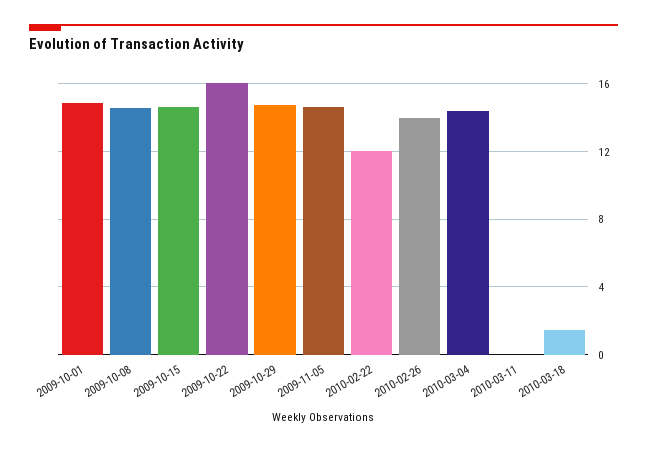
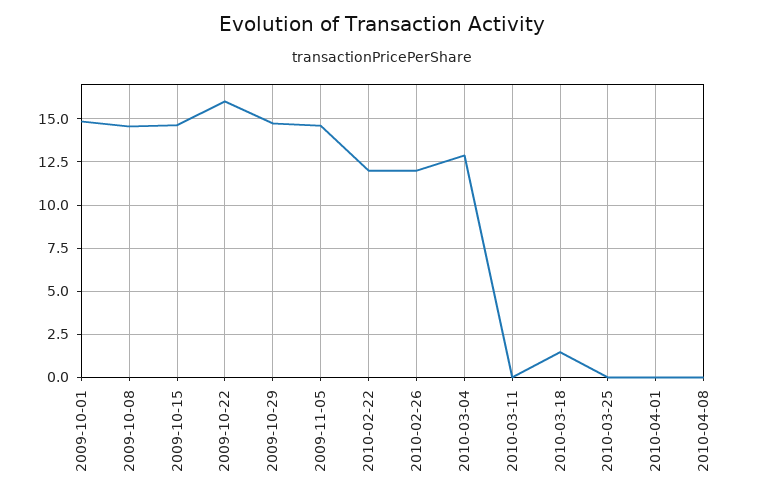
2010-02-26: 14 -> 12
2010-03-04: 14.5 -> 13
2010-03-25: none -> 0
2010-04-01: none -> 0
2010-04-08: none -> 0

